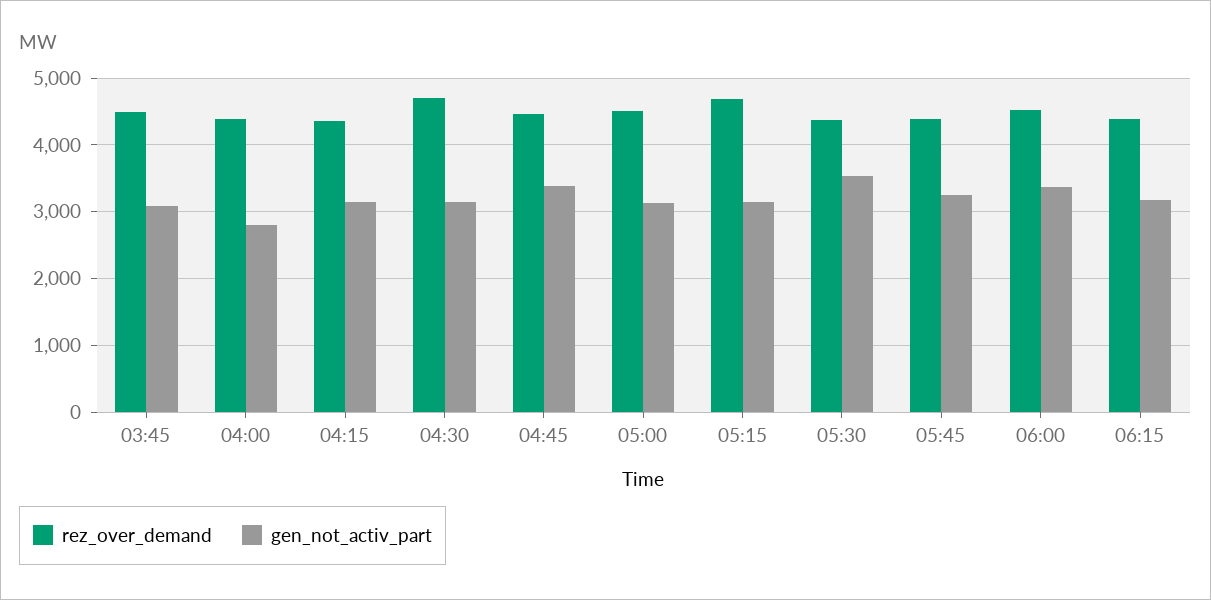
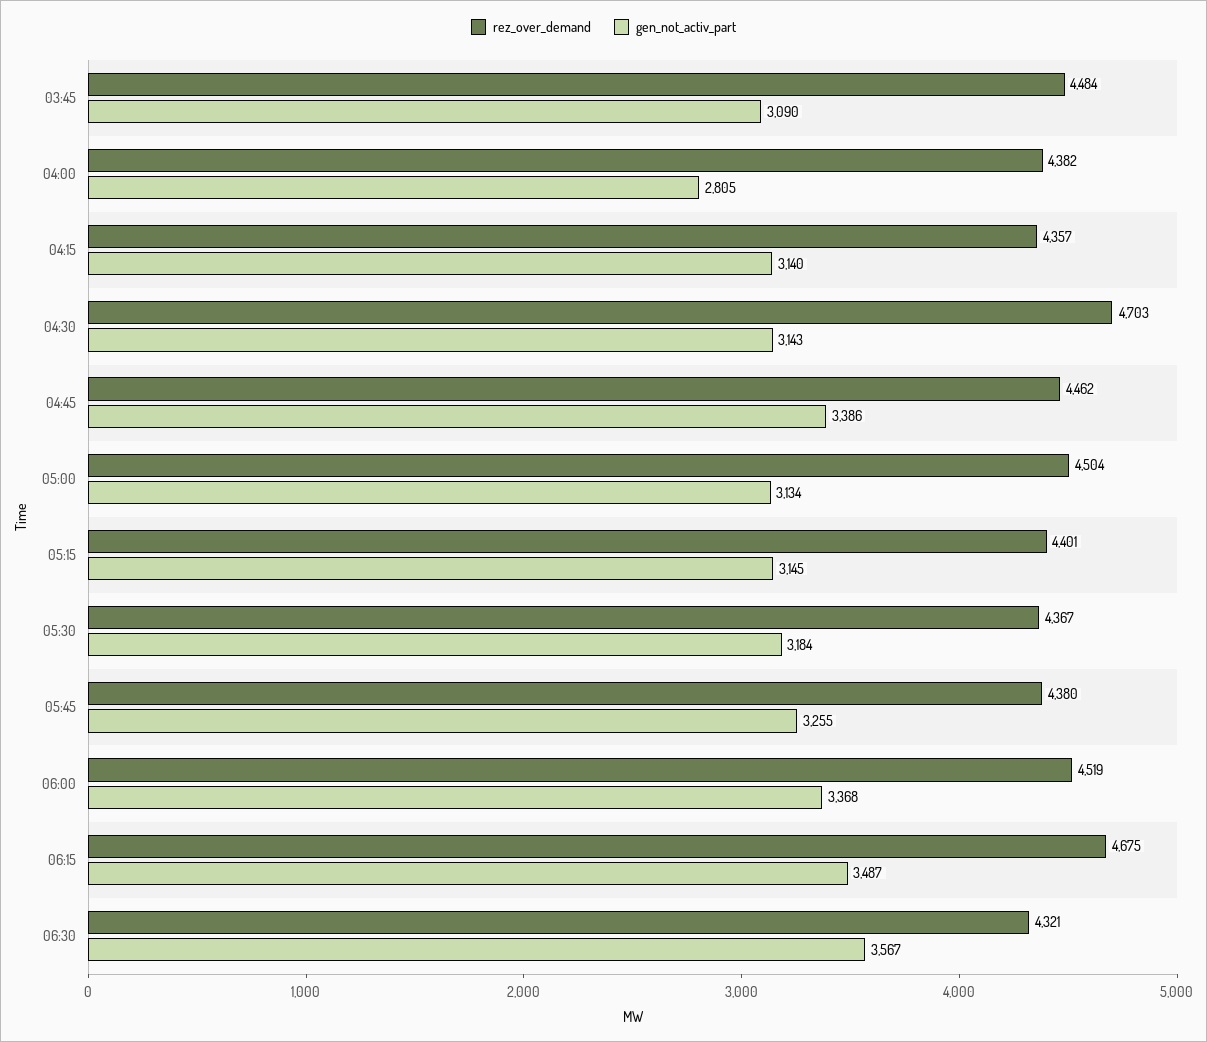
rez_over_demand, 05:15: 4700 -> 4401
gen_not_activ_part, 05:30: 3500 -> 3184
rez_over_demand, 06:15: 4400 -> 4675
gen_not_activ_part, 06:15: 3200 -> 3487
rez_over_demand, 06:30: none -> 4321
gen_not_activ_part, 06:30: none -> 3567

